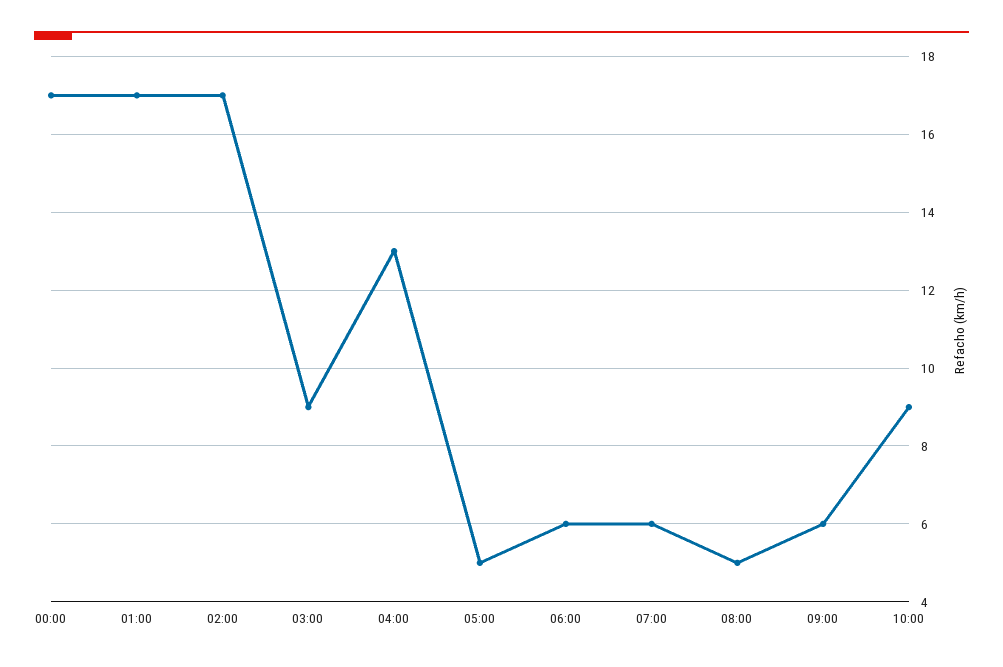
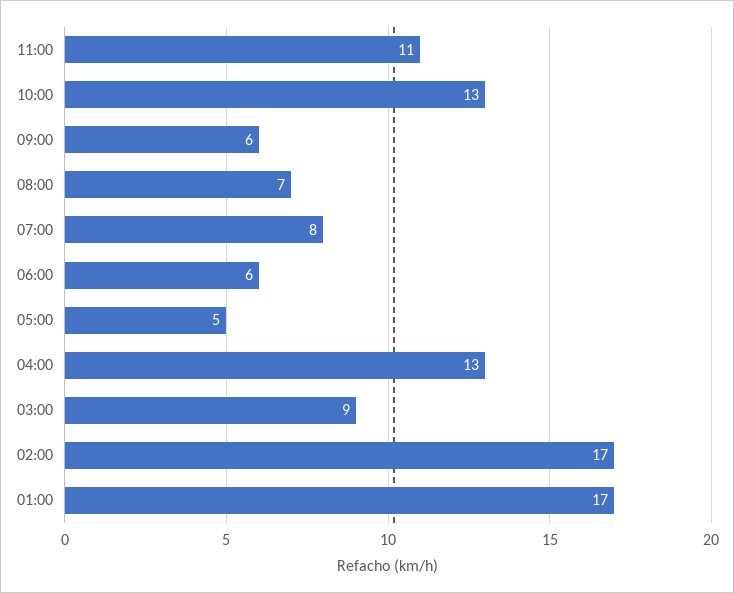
00:00: 17 -> none
07:00: 6 -> 8
08:00: 5 -> 7
10:00: 9 -> 13
11:00: none -> 11

